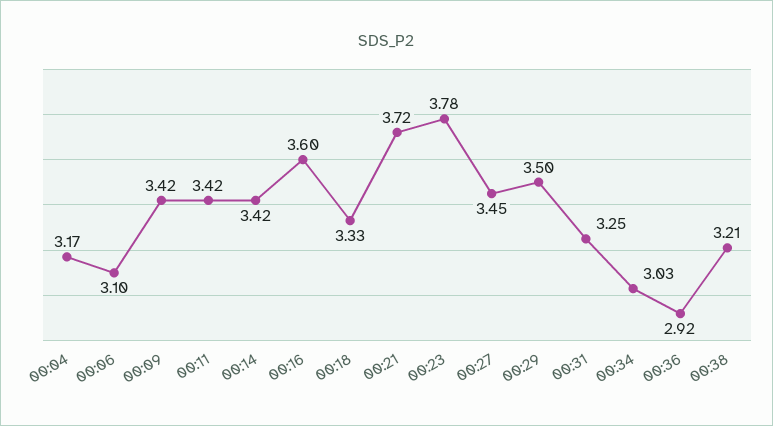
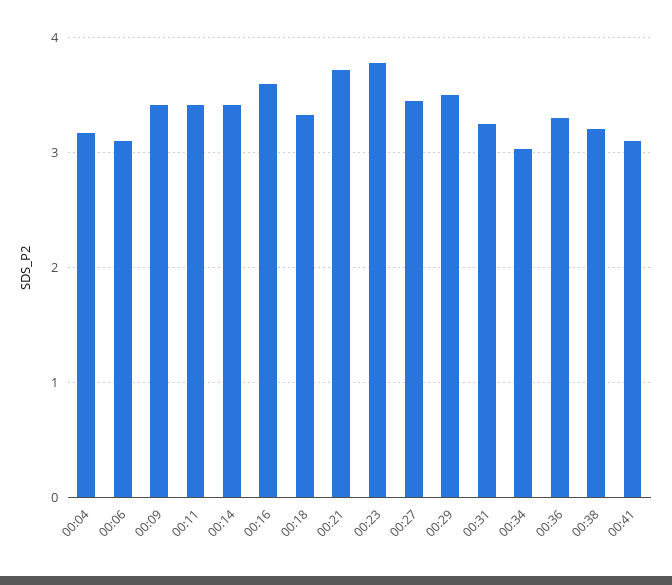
00:36: 2.92 -> 3.3
00:41: none -> 3.1

